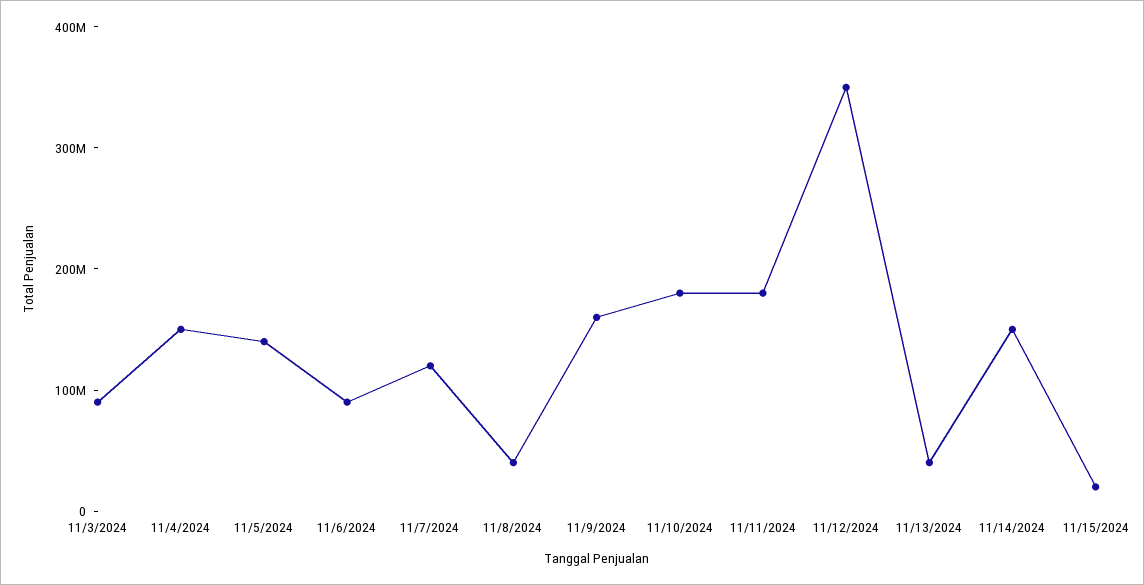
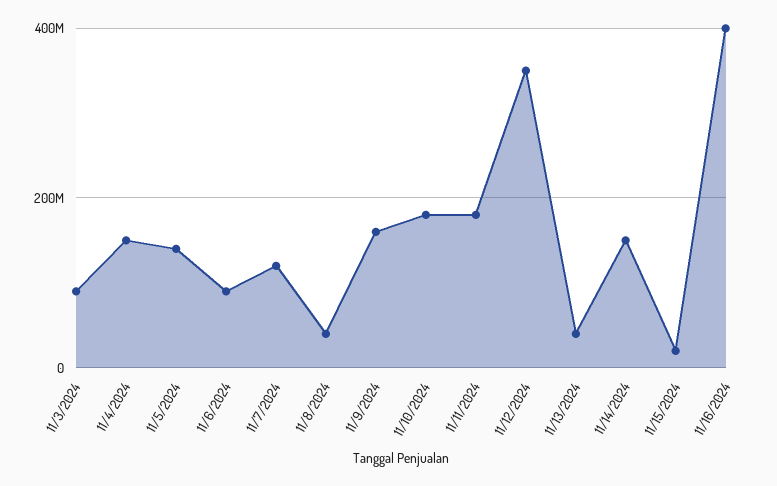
11/16/2024: none -> 400000000

